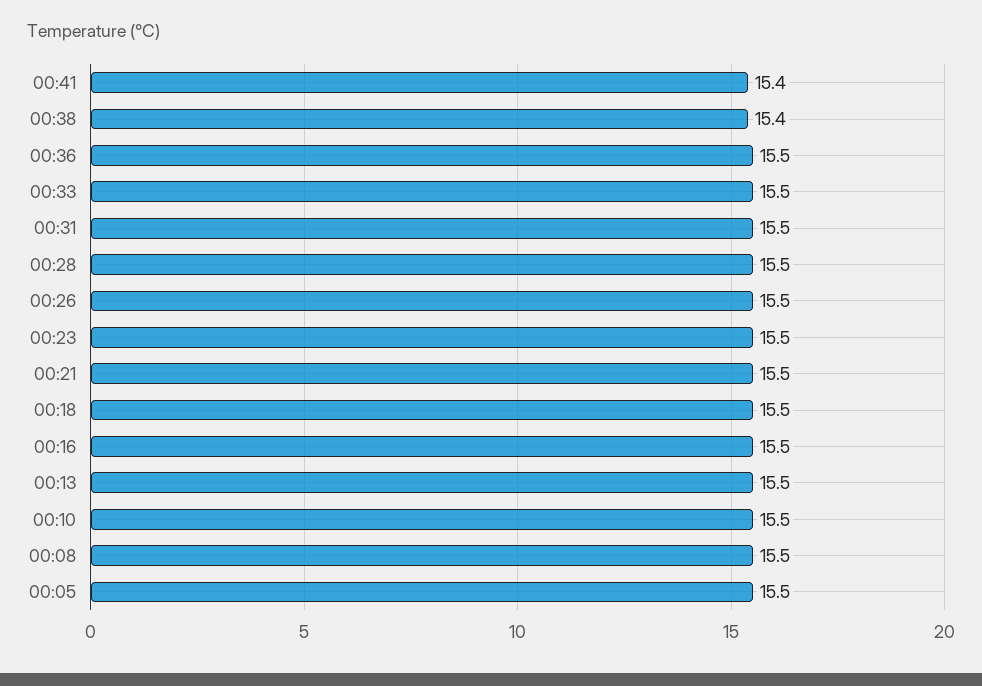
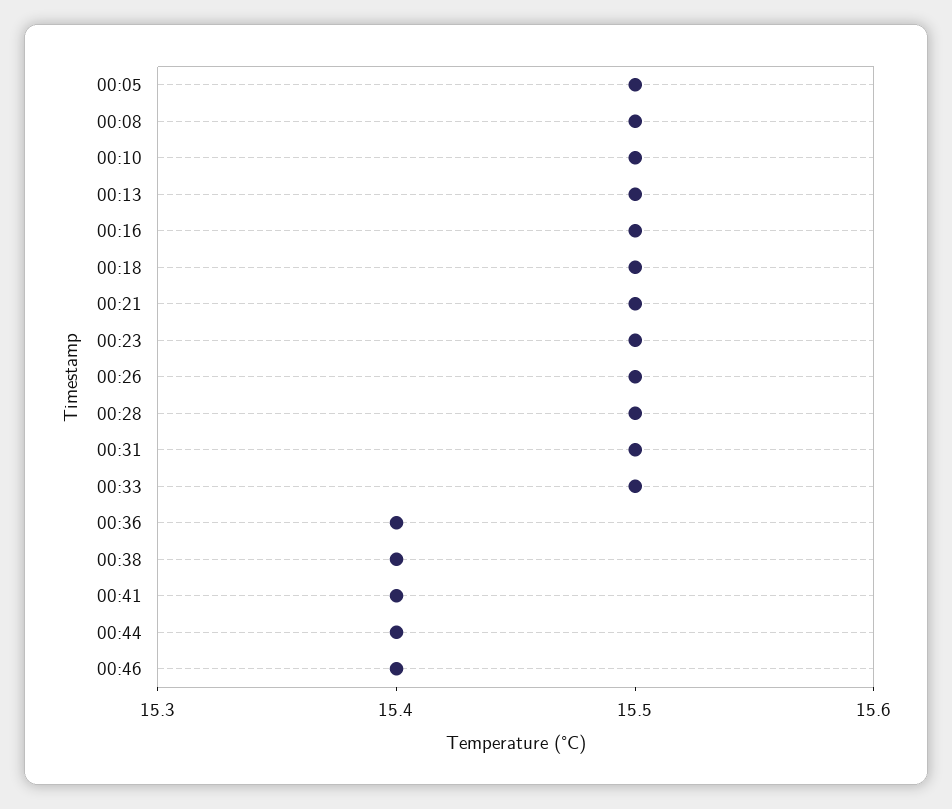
00:36: 15.5 -> 15.4
00:44: none -> 15.4
00:46: none -> 15.4

